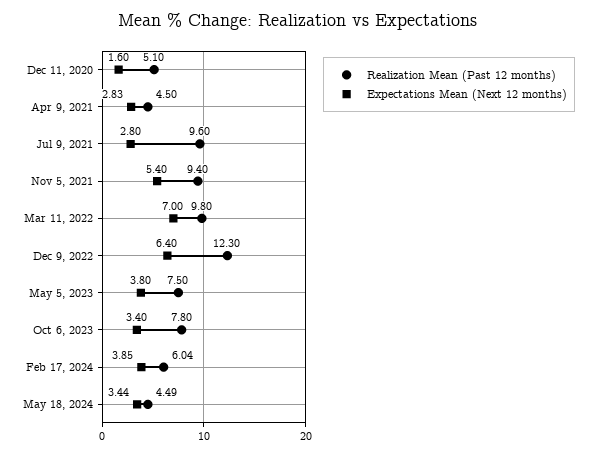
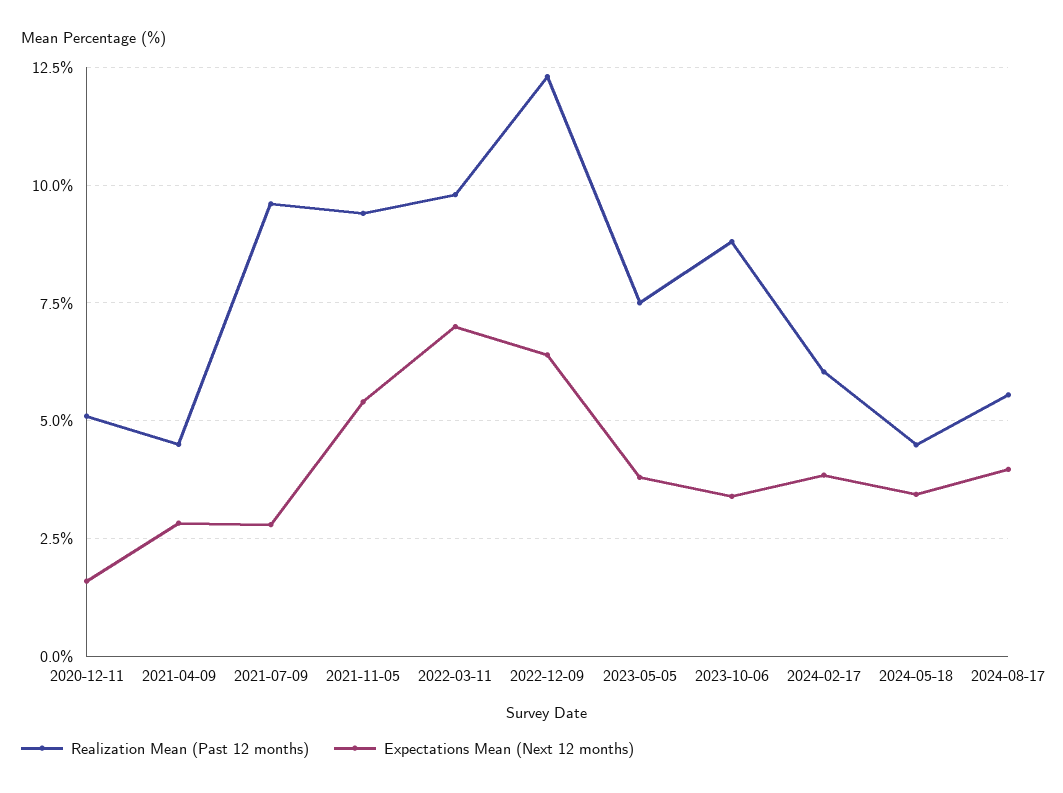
Realization Mean (Past 12 months), Oct 6, 2023: 7.8 -> 8.75
Realization Mean (Past 12 months), 2024-08-17: none -> 5.5
Expectations Mean (Next 12 months), 2024-08-17: none -> 4

